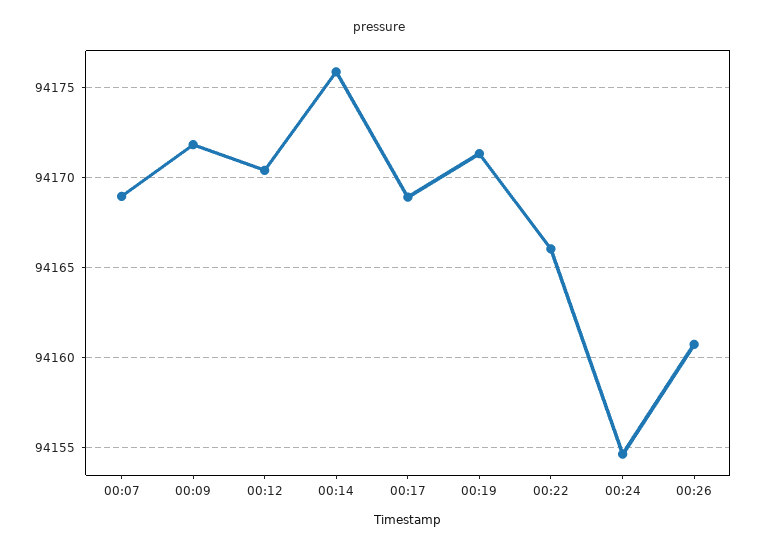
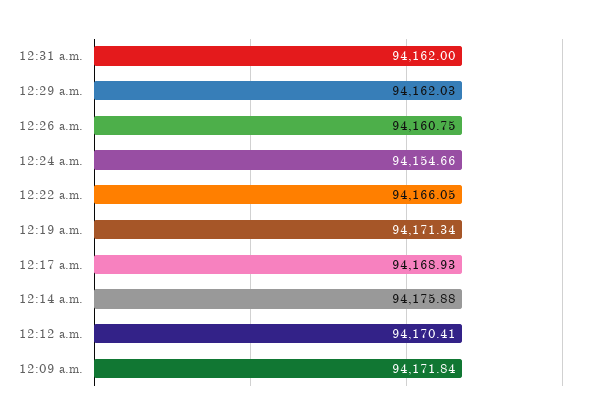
00:07: 94169 -> none
12:31 a.m.: none -> 94162
12:29 a.m.: none -> 94162.03

